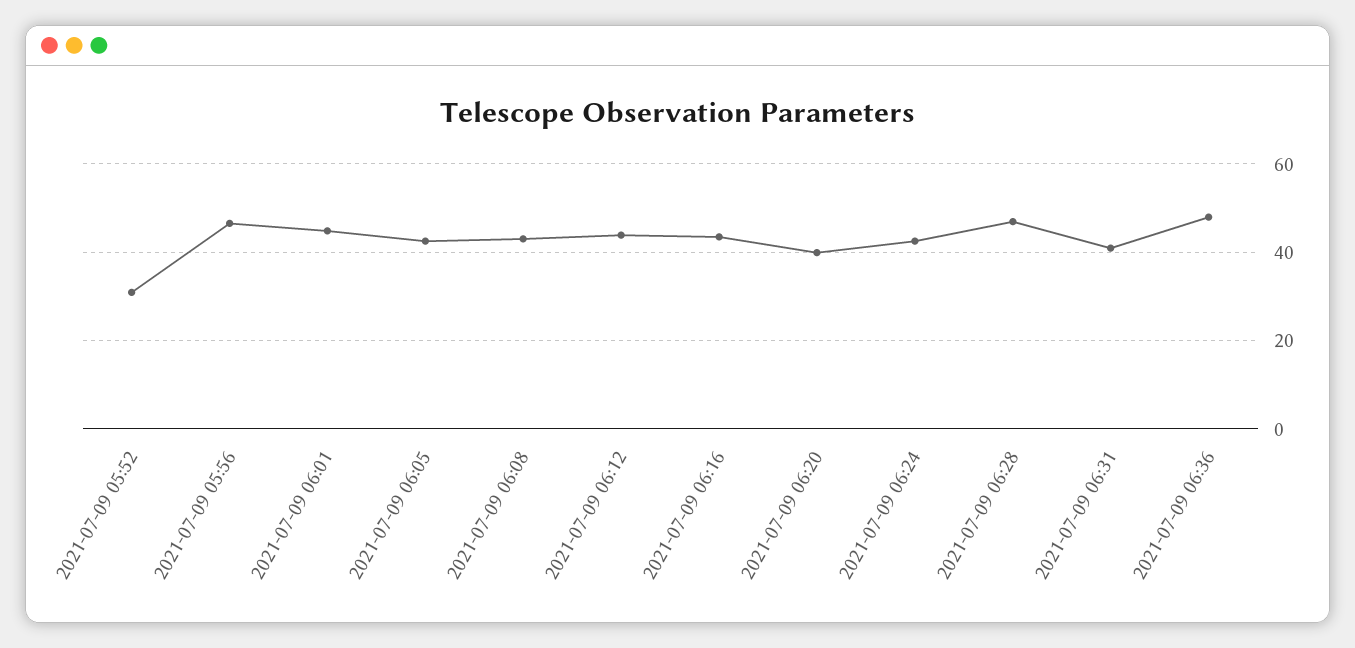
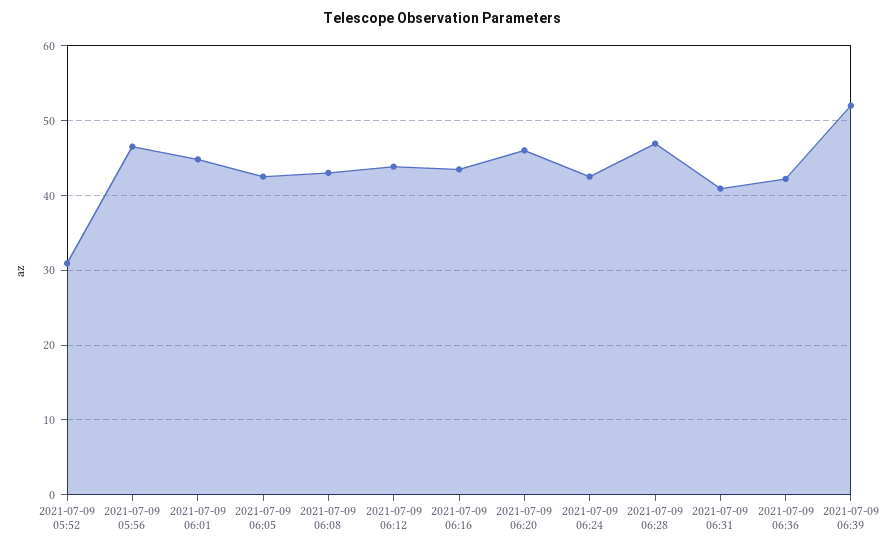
2021-07-09 06:20: 40 -> 46
2021-07-09 06:36: 48 -> 42
2021-07-09 06:39: none -> 52

